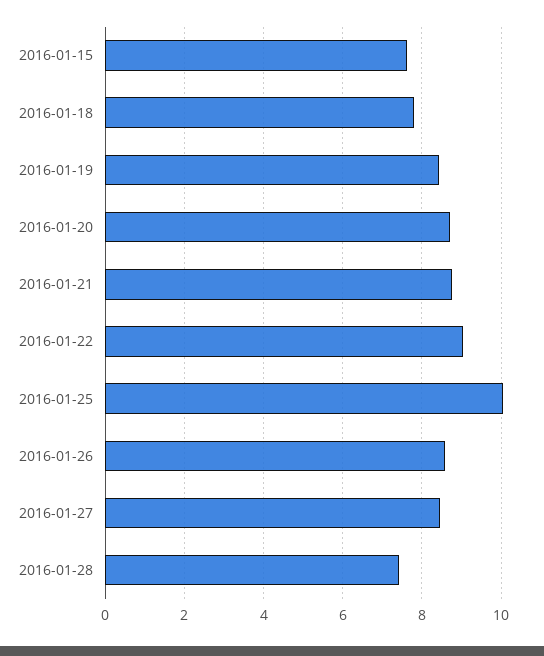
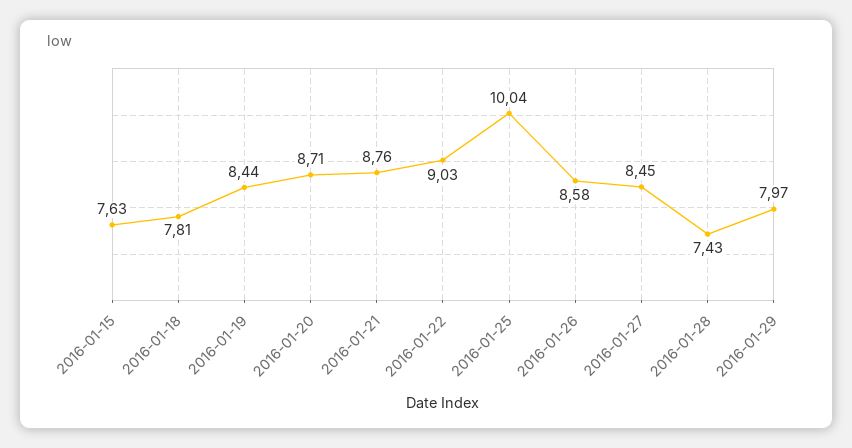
2016-01-29: none -> 7.97

